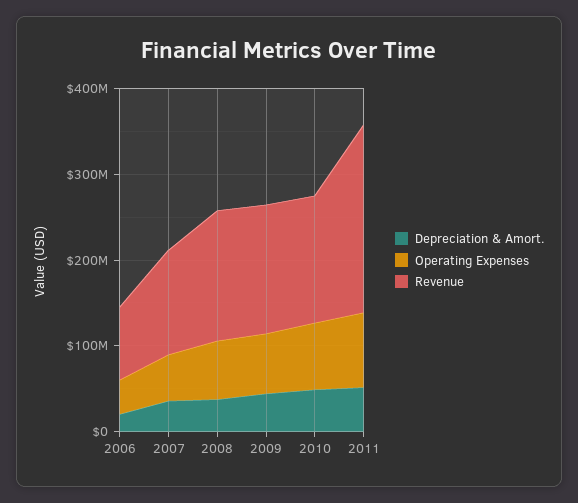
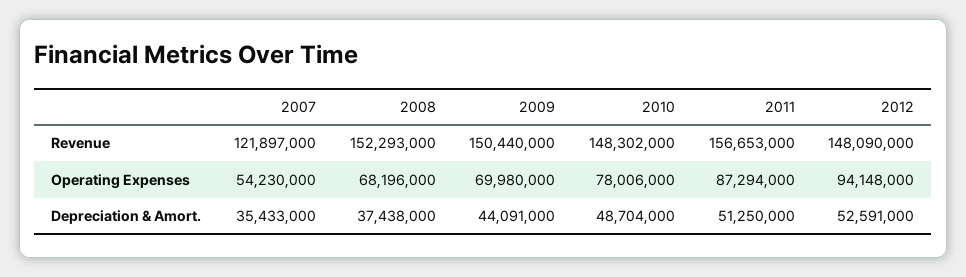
Depreciation & Amort., 2006: 20000000 -> none
Operating Expenses, 2006: 40000000 -> none
Revenue, 2006: 80000000 -> none
Revenue, 2011: 220000000 -> 156653000
Revenue, 2012: none -> 148090000
Operating Expenses, 2012: none -> 94148000
Depreciation & Amort., 2012: none -> 52591000

